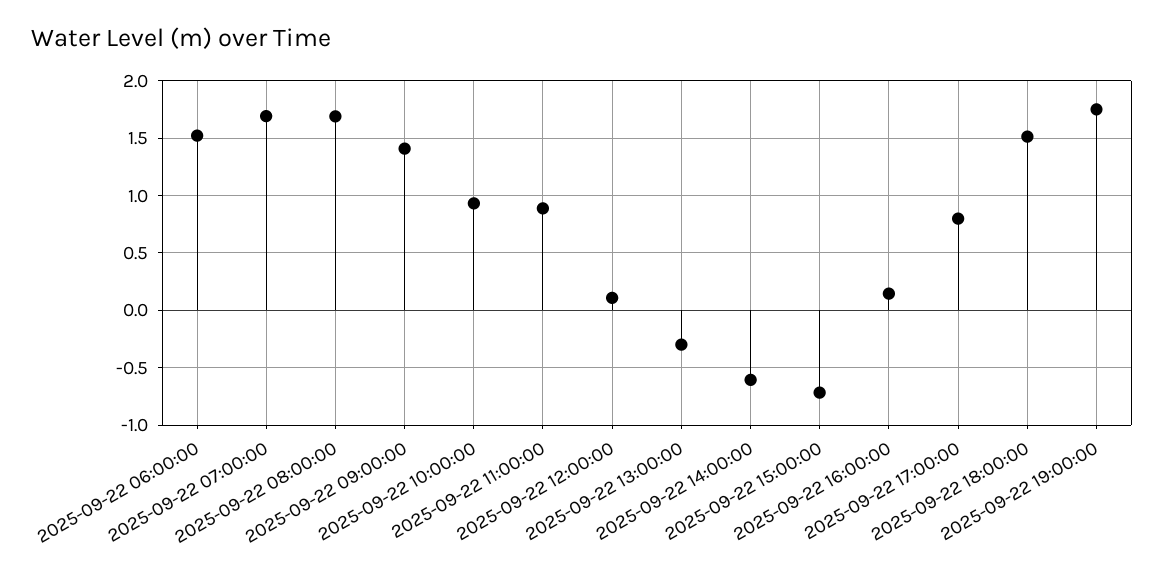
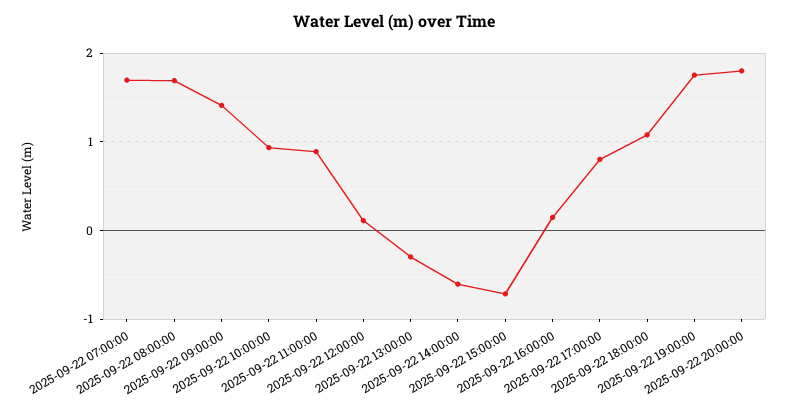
2025-09-22 06:00:00: 1.5 -> none
2025-09-22 18:00:00: 1.5 -> 1.1
2025-09-22 20:00:00: none -> 1.8

